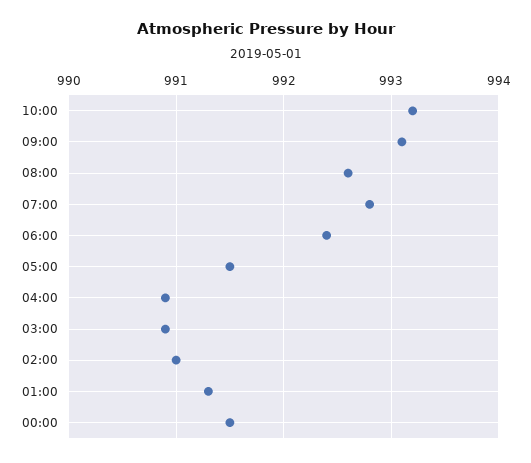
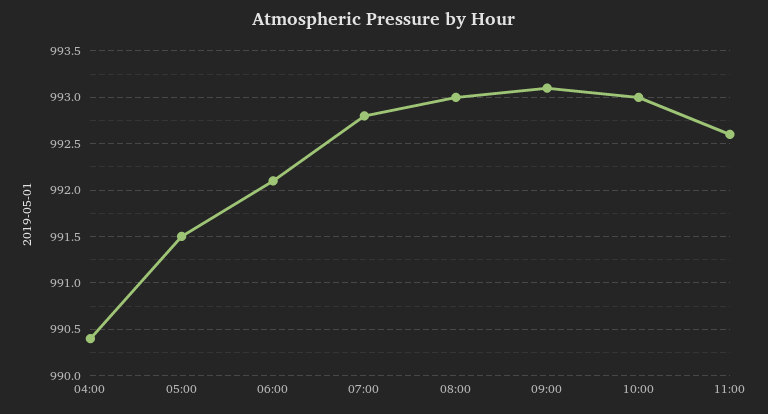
10:00: 993.2 -> 993
08:00: 992.6 -> 993
06:00: 992.4 -> 992.1
04:00: 990.9 -> 990.4
03:00: 990.9 -> none
02:00: 991 -> none
01:00: 991.3 -> none
00:00: 991.5 -> none
11:00: none -> 992.6

